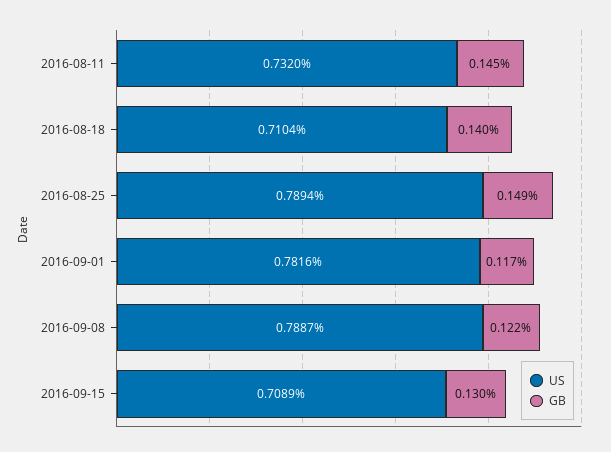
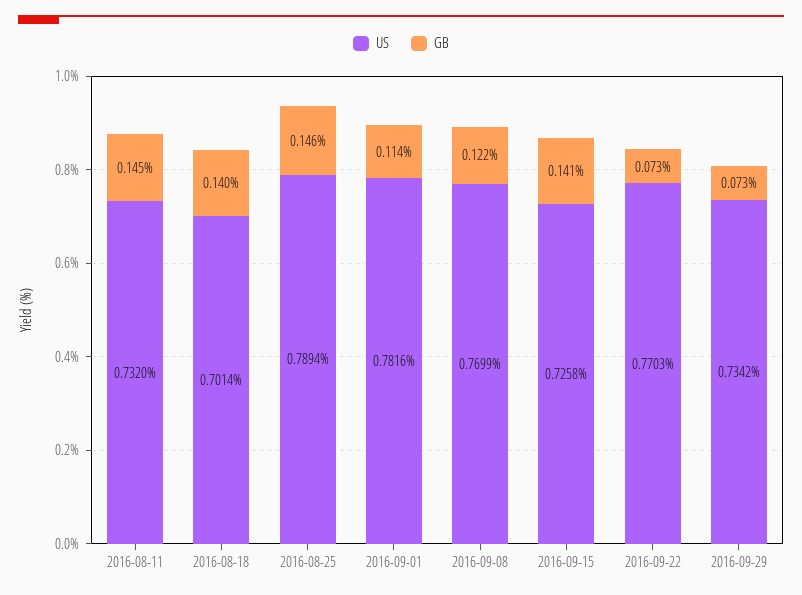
US, 2016-08-18: 0.7104 -> 0.7014
GB, 2016-08-25: 0.149 -> 0.146
GB, 2016-09-01: 0.117 -> 0.114
US, 2016-09-08: 0.7887 -> 0.7699
US, 2016-09-15: 0.7089 -> 0.7258
GB, 2016-09-15: 0.13 -> 0.141
US, 2016-09-22: none -> 0.7703
GB, 2016-09-22: none -> 0.073
US, 2016-09-29: none -> 0.7342
GB, 2016-09-29: none -> 0.073

